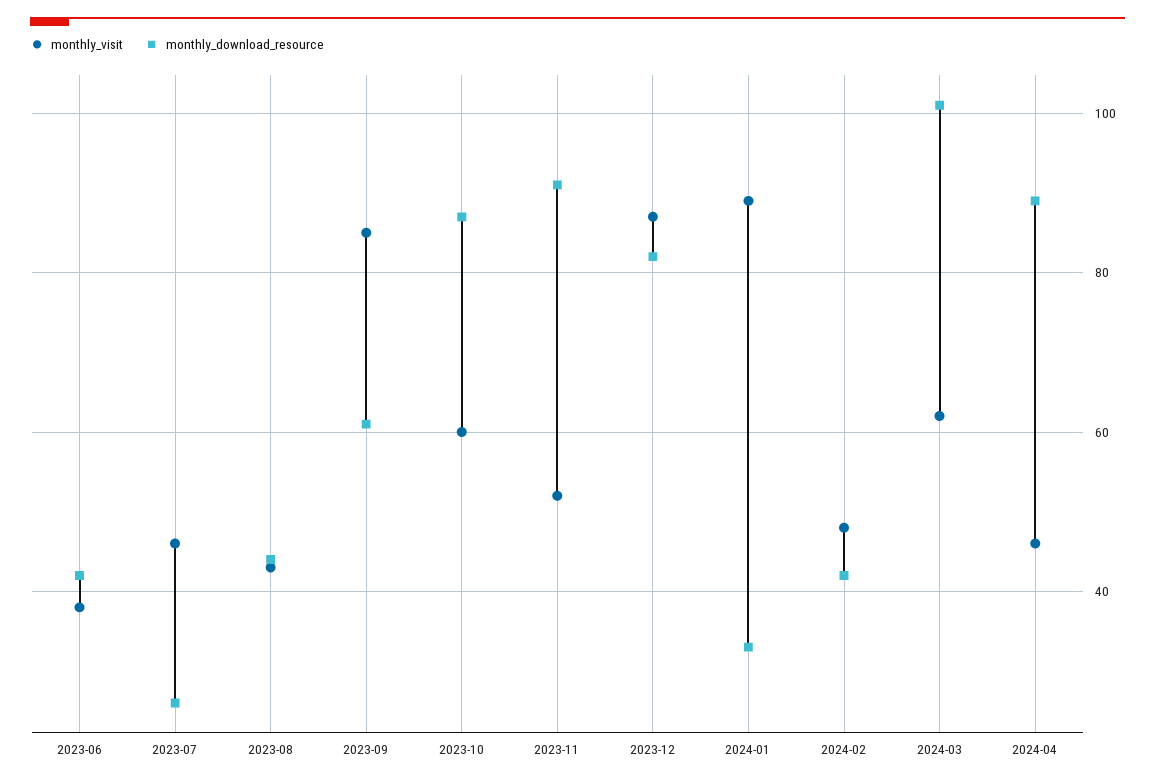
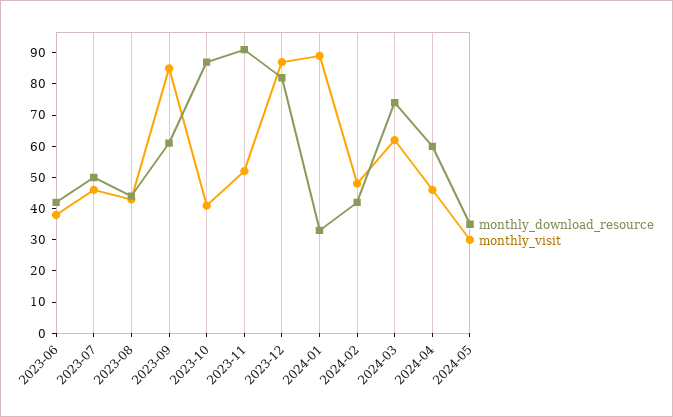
monthly_download_resource, 2023-07: 25 -> 50
monthly_visit, 2023-10: 60 -> 40
monthly_download_resource, 2024-03: 100 -> 75
monthly_download_resource, 2024-04: 90 -> 60
monthly_download_resource, 2024-05: none -> 35
monthly_visit, 2024-05: none -> 30

